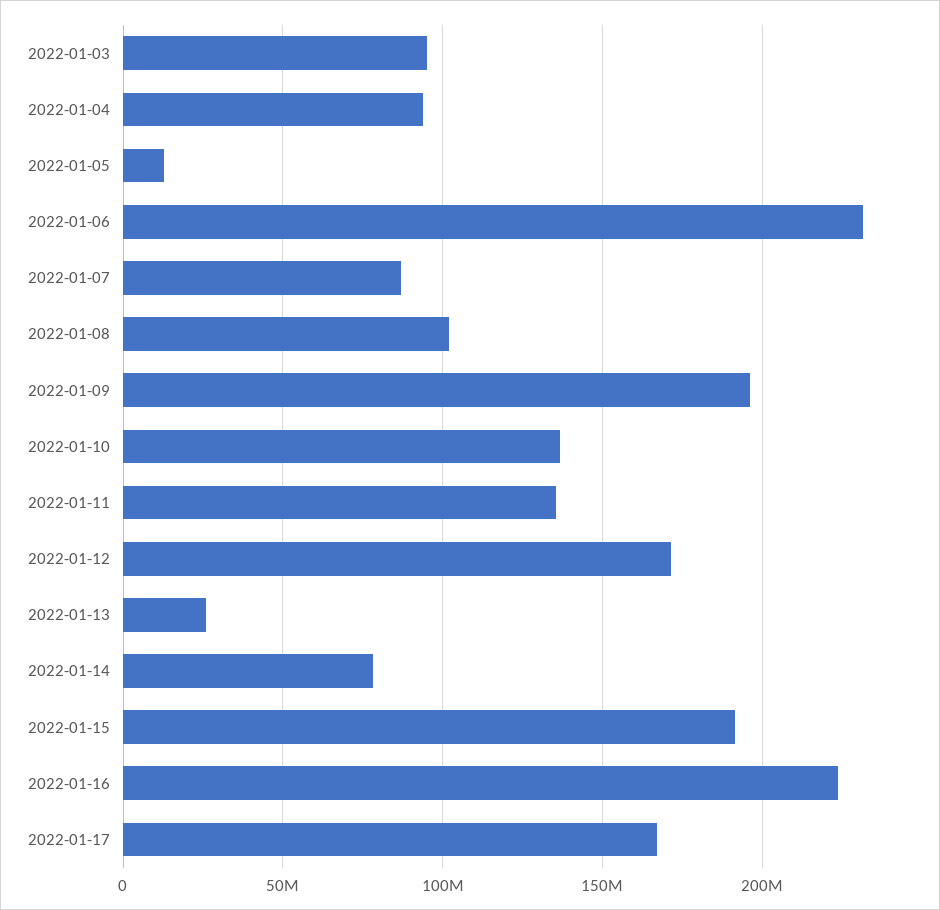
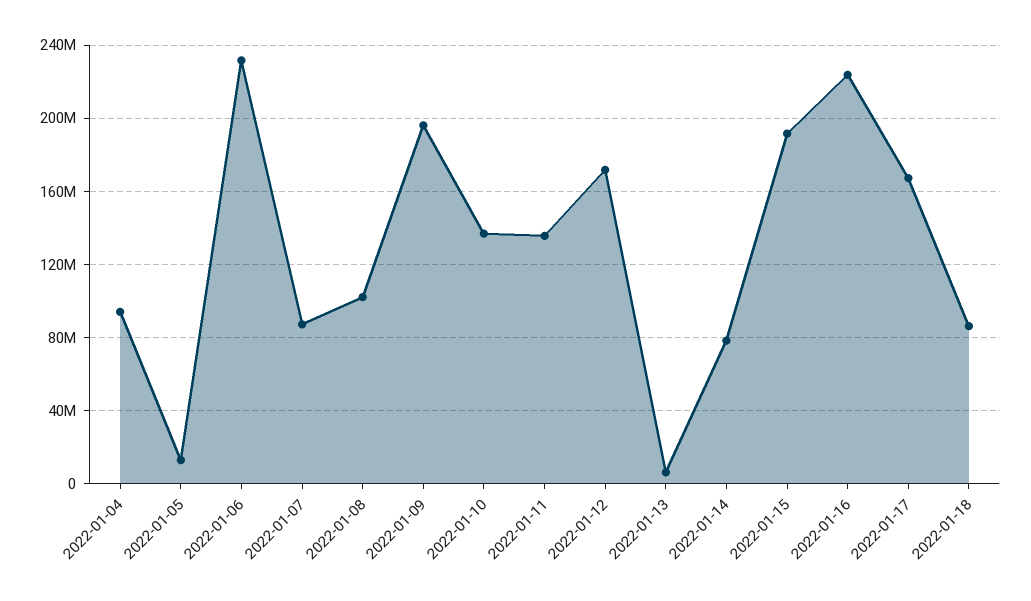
2022-01-03: 95000000 -> none
2022-01-13: 25000000 -> 5000000
2022-01-18: none -> 85000000

